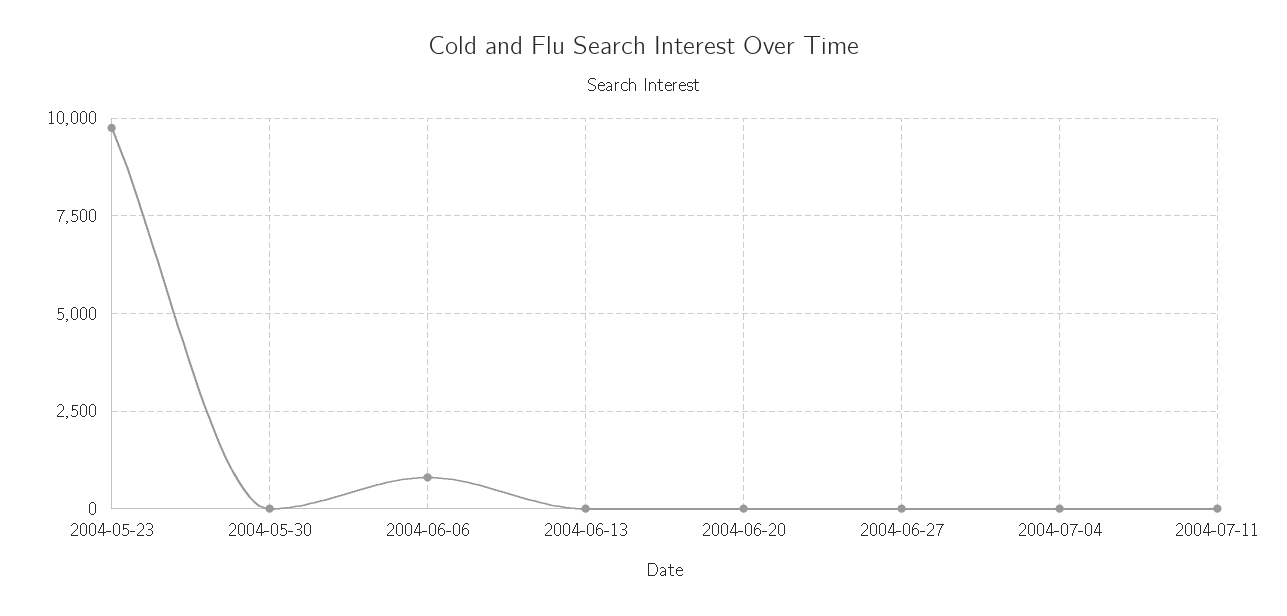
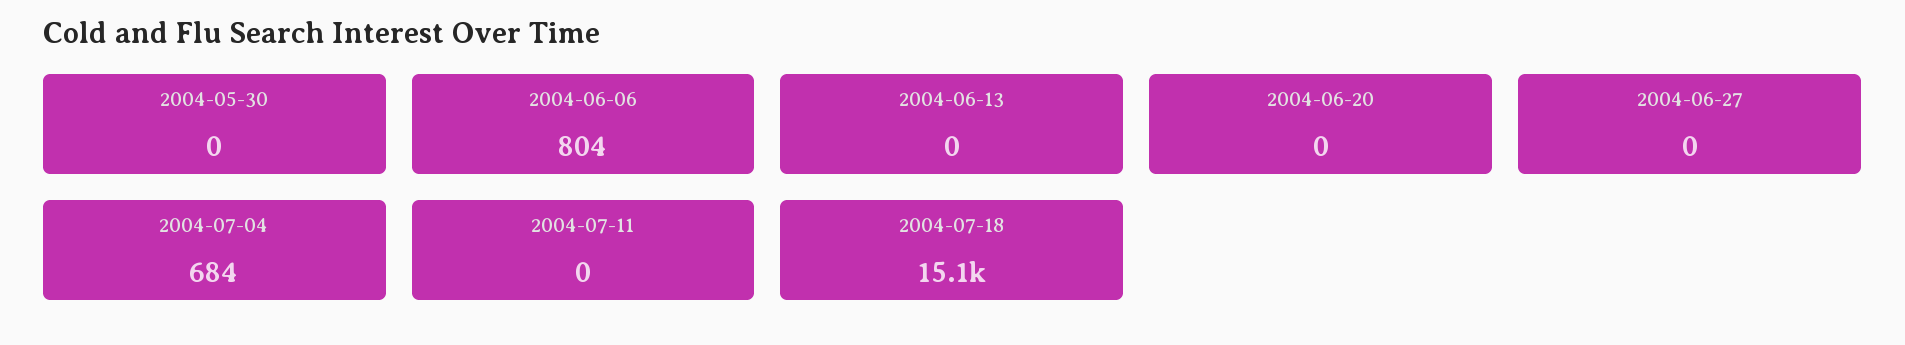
2004-05-23: 9750 -> none
2004-07-04: 0 -> 684
2004-07-18: none -> 15100

